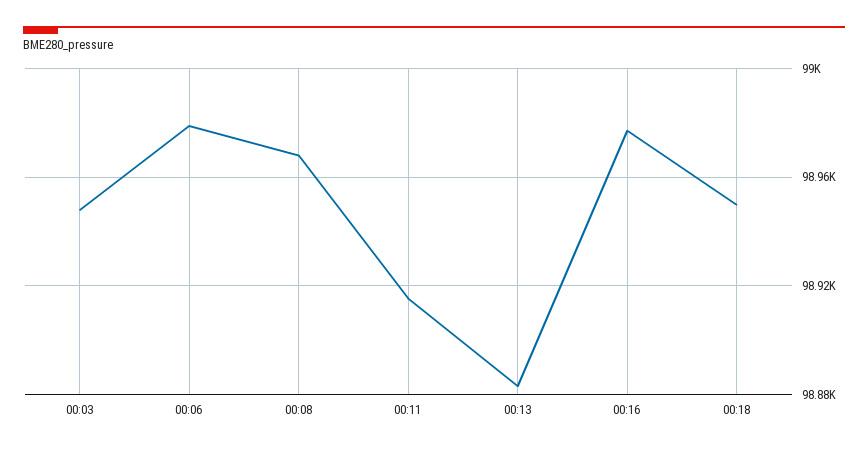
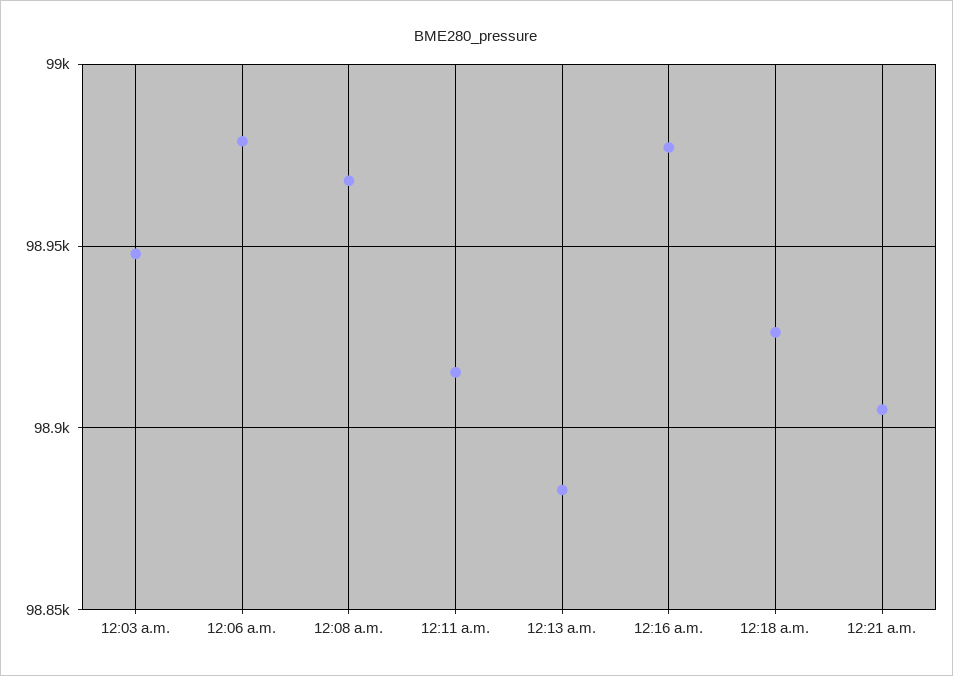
00:18: 98950 -> 98925
12:21 a.m.: none -> 98905

